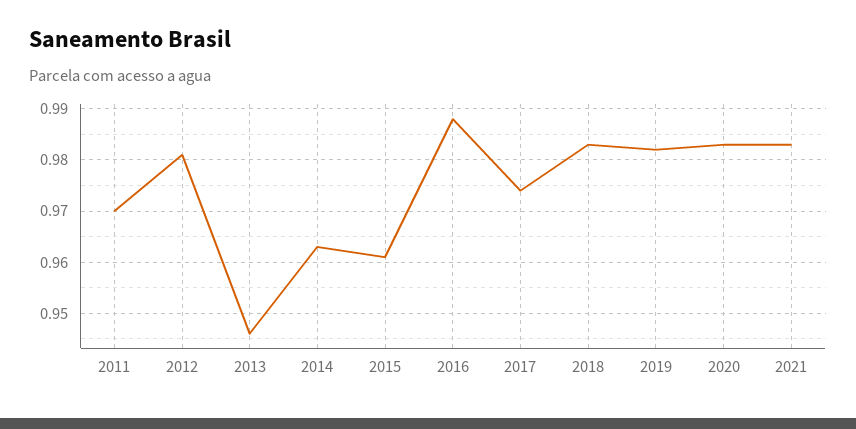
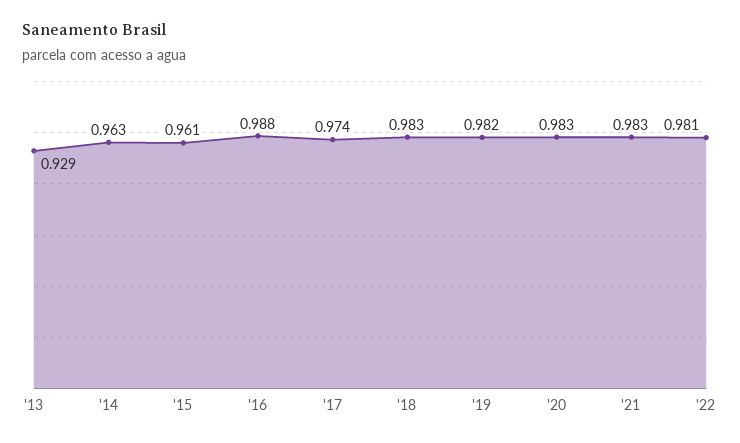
2011: 0.97 -> none
2012: 0.98 -> none
2013: 0.945 -> 0.929
'22: none -> 0.981

